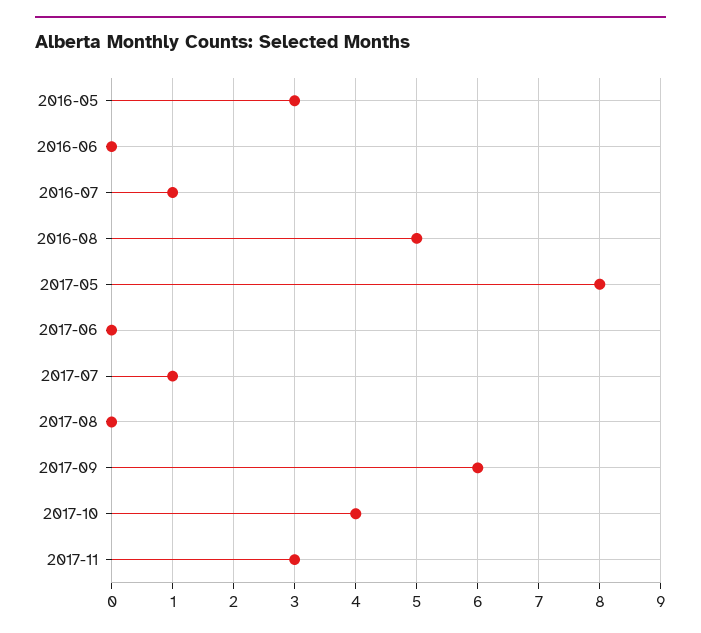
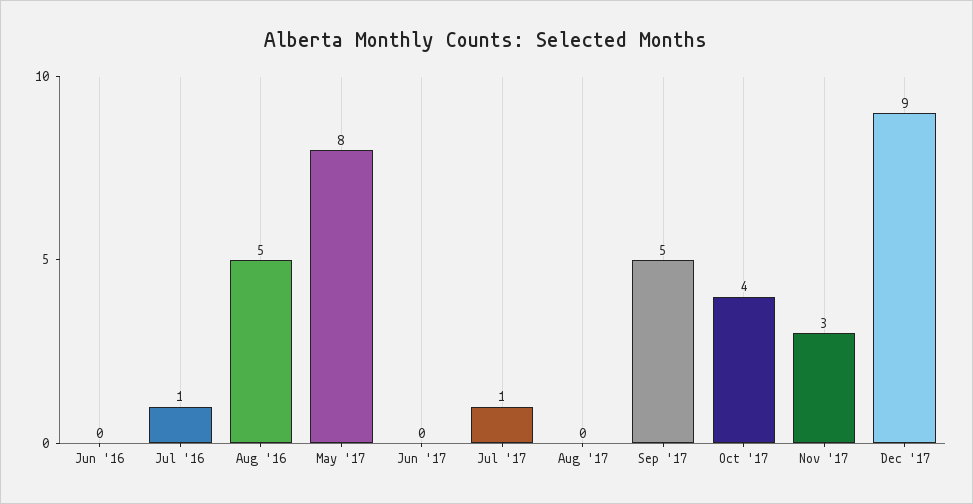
2016-05: 3 -> none
2017-09: 6 -> 5
Dec '17: none -> 9

